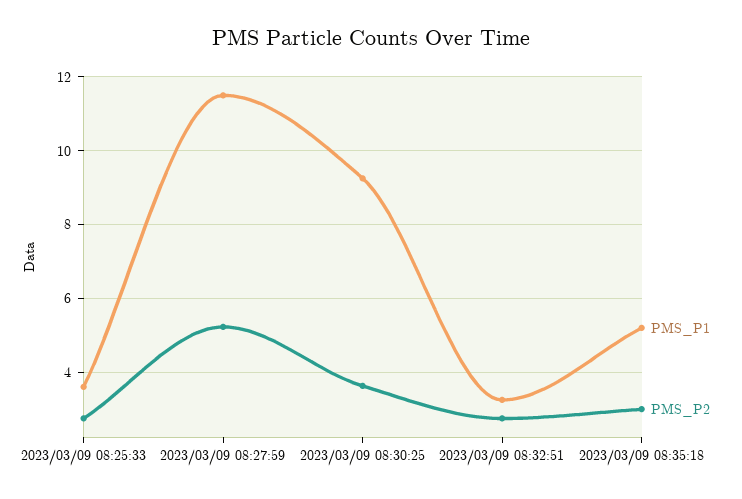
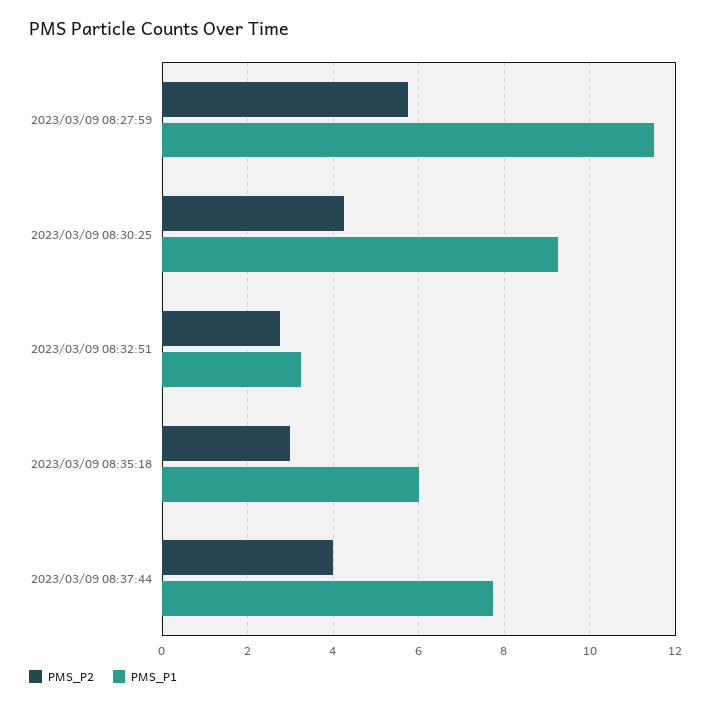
PMS_P1, 2023/03/09 08:25:33: 3.6 -> none
PMS_P2, 2023/03/09 08:25:33: 2.8 -> none
PMS_P2, 2023/03/09 08:27:59: 5.2 -> 5.8
PMS_P2, 2023/03/09 08:30:25: 3.6 -> 4.2
PMS_P1, 2023/03/09 08:35:18: 5.2 -> 6
PMS_P2, 2023/03/09 08:37:44: none -> 4
PMS_P1, 2023/03/09 08:37:44: none -> 7.8

